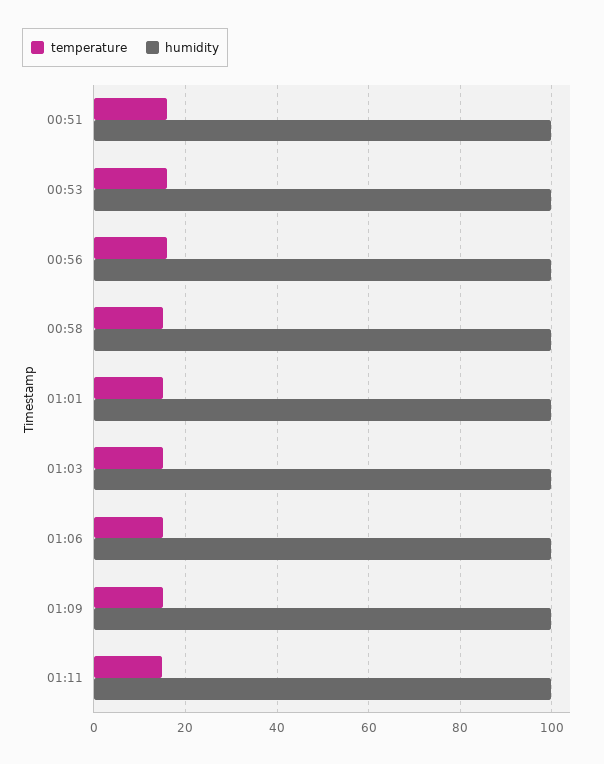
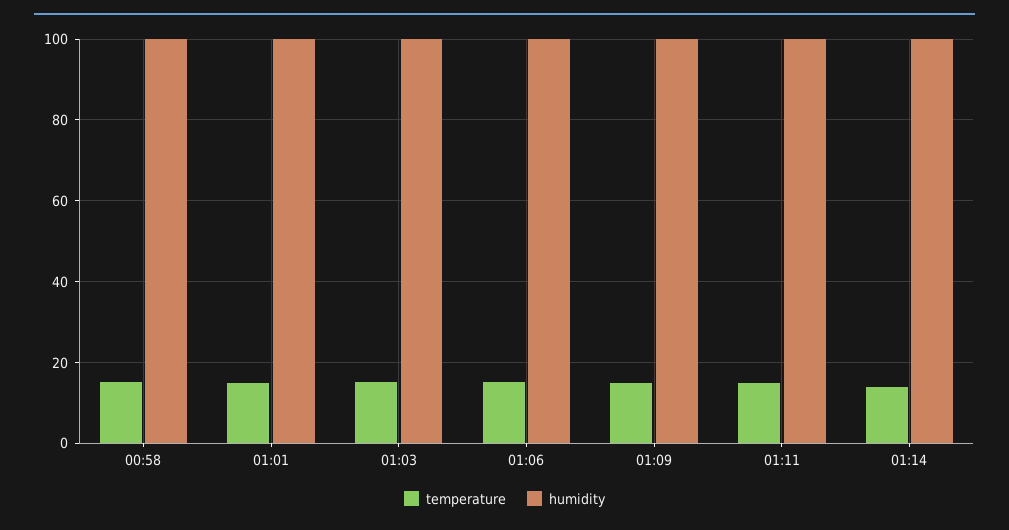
temperature, 00:51: 16 -> none
humidity, 00:51: 100 -> none
temperature, 00:53: 16 -> none
humidity, 00:53: 100 -> none
temperature, 00:56: 16 -> none
humidity, 00:56: 100 -> none
temperature, 01:14: none -> 14
humidity, 01:14: none -> 100

